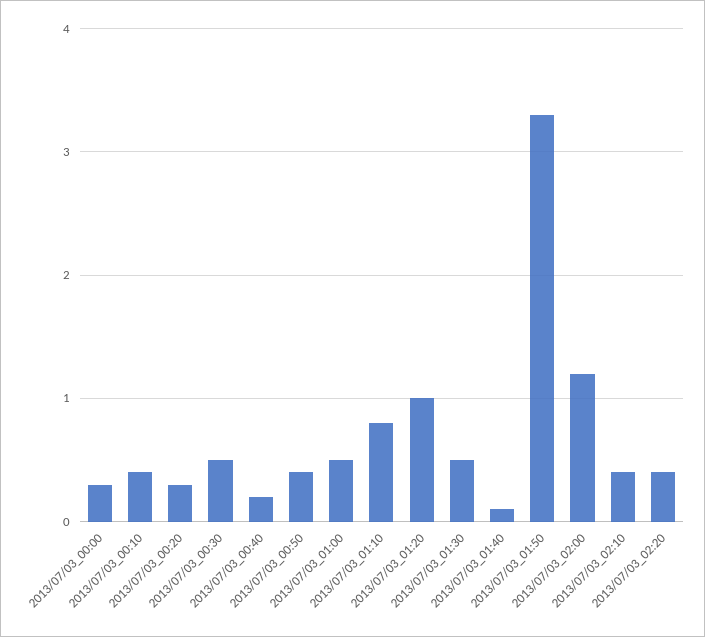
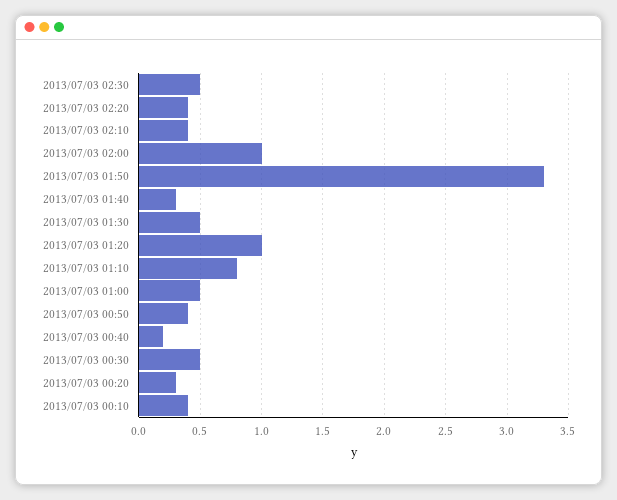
2013/07/03_00:00: 0.3 -> none
2013/07/03_01:40: 0.1 -> 0.3
2013/07/03_02:00: 1.2 -> 1
2013/07/03 02:30: none -> 0.5

